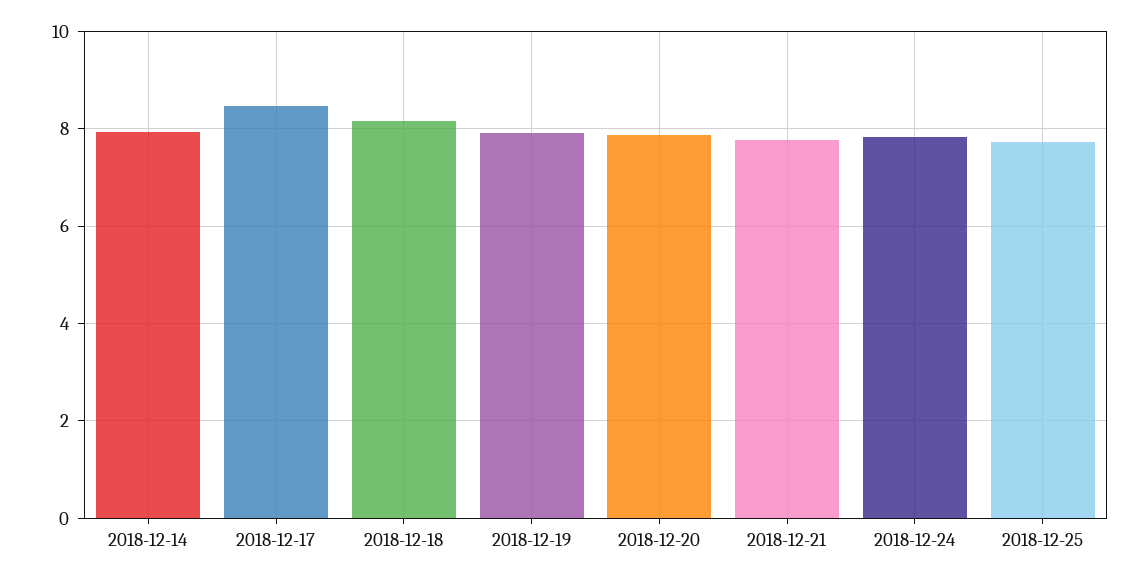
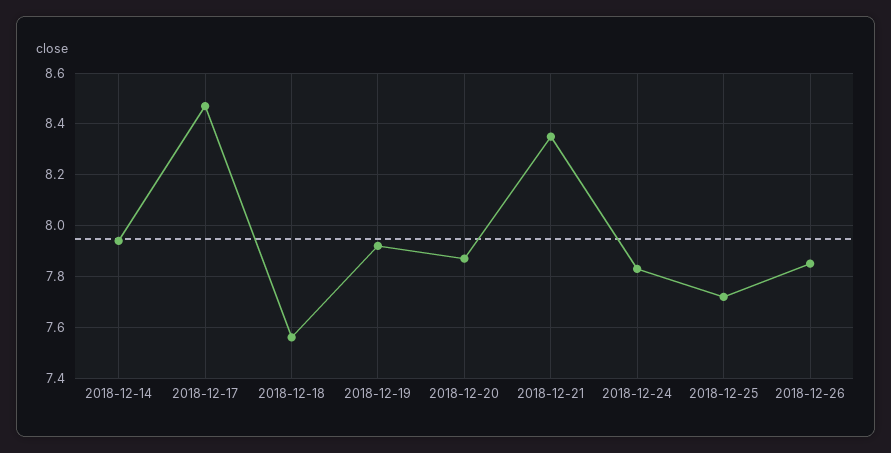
2018-12-18: 8.2 -> 7.55
2018-12-21: 7.8 -> 8.35
2018-12-26: none -> 7.85

